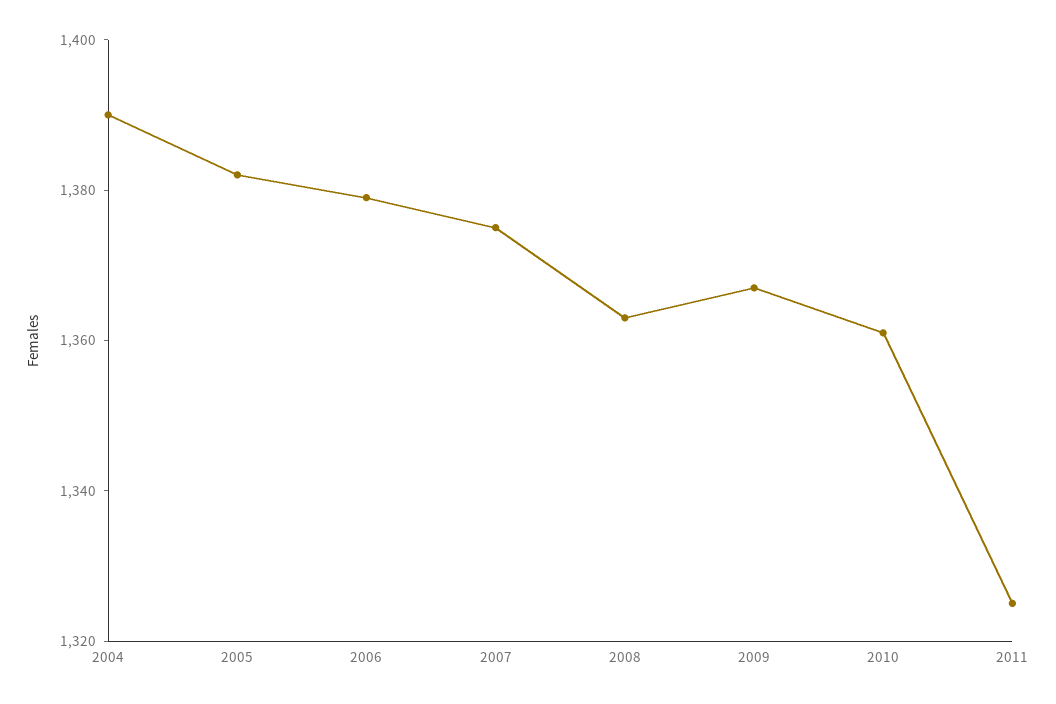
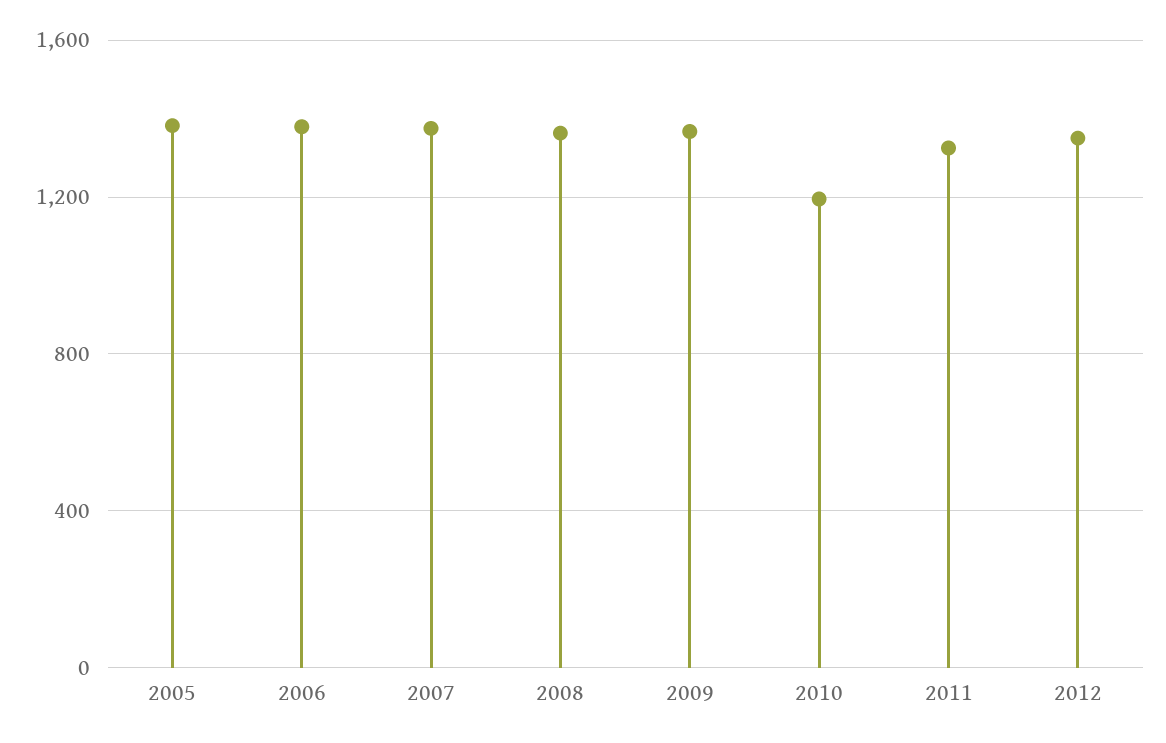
2004: 1390 -> none
2010: 1360 -> 1200
2012: none -> 1350

